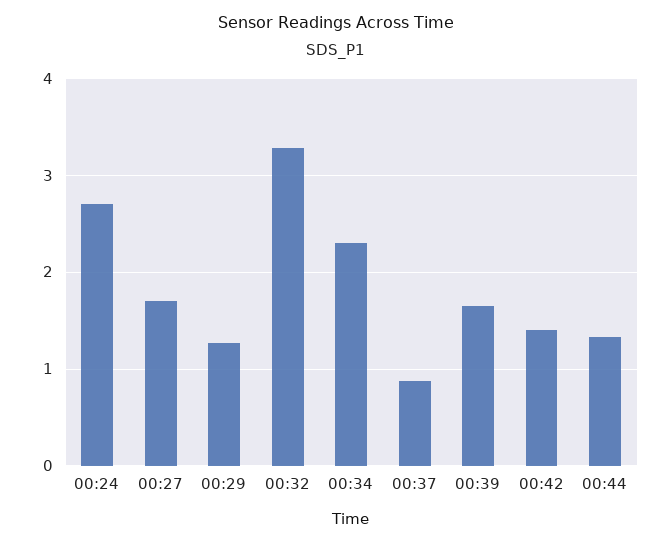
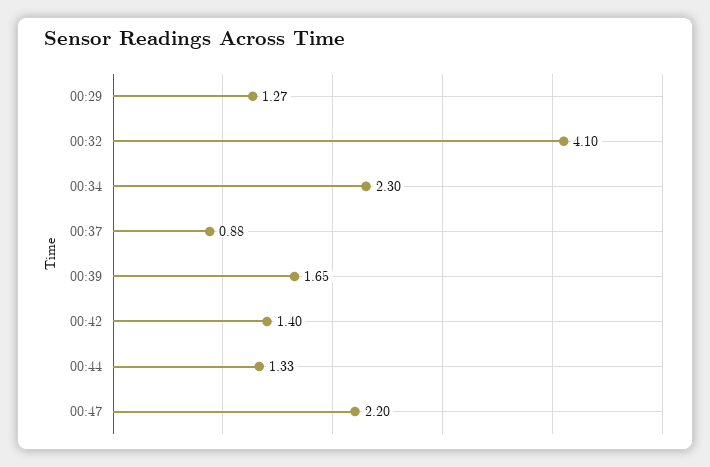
00:24: 2.7 -> none
00:27: 1.7 -> none
00:32: 3.3 -> 4.1
00:47: none -> 2.2

